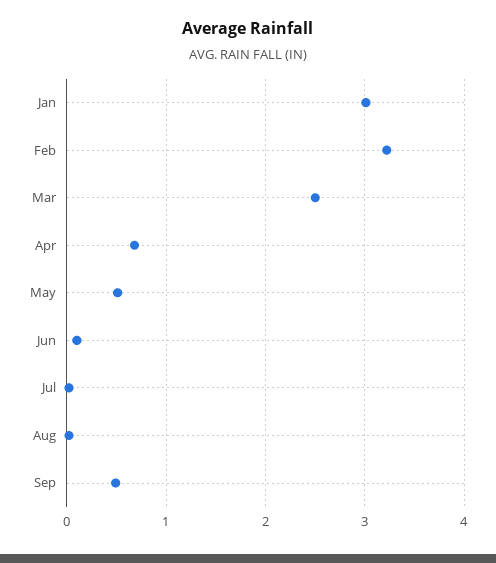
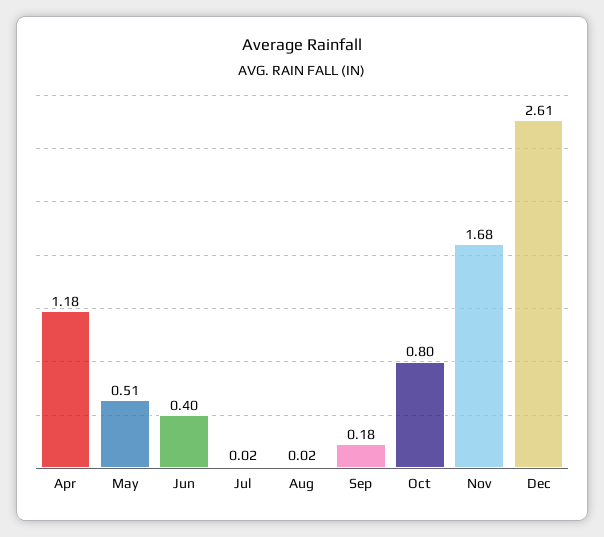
Jan: 3 -> none
Feb: 3.2 -> none
Mar: 2.5 -> none
Apr: 0.7 -> 1.18
Jun: 0.1 -> 0.4
Sep: 0.5 -> 0.18
Oct: none -> 0.8
Nov: none -> 1.68
Dec: none -> 2.61

